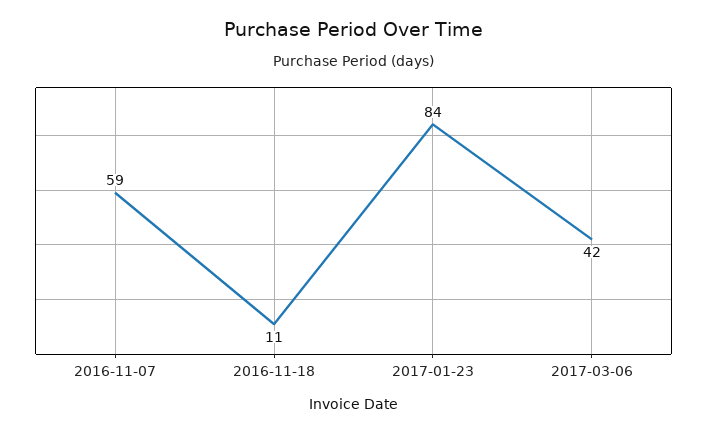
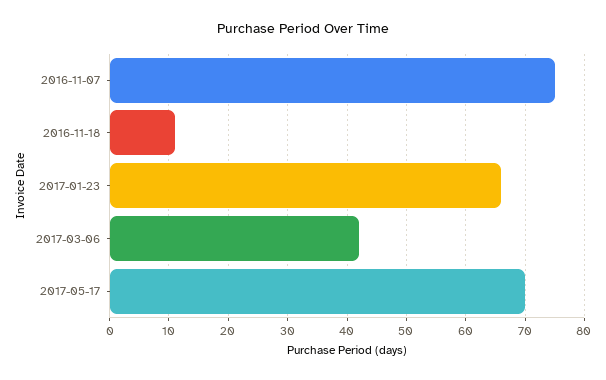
2016-11-07: 59 -> 75
2017-01-23: 84 -> 65
2017-05-17: none -> 70

